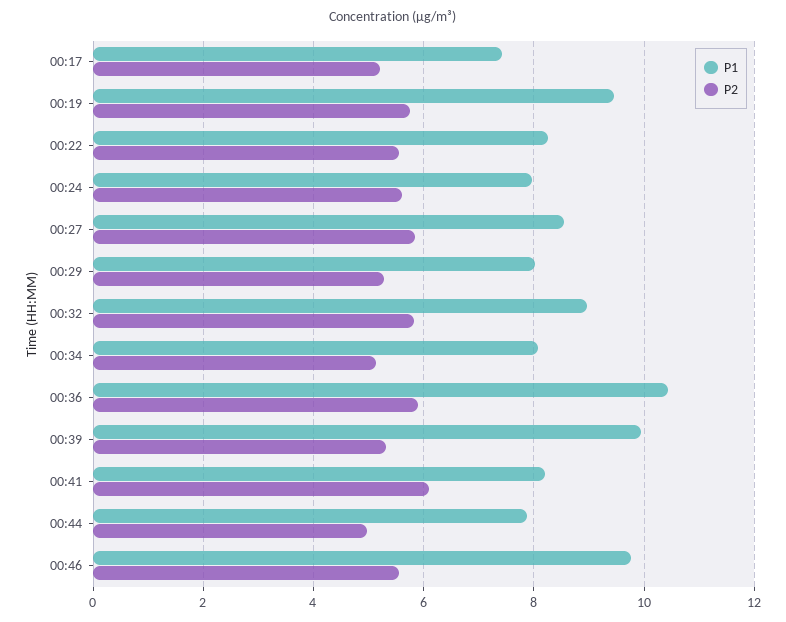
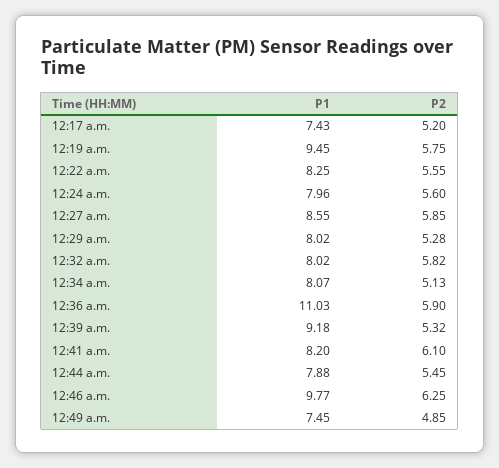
P1, 00:32: 9 -> 8.02
P1, 00:36: 10.4 -> 11.03
P1, 00:39: 10 -> 9.18
P2, 00:44: 5 -> 5.45
P2, 00:46: 5.6 -> 6.25
P1, 12:49 a.m.: none -> 7.45
P2, 12:49 a.m.: none -> 4.85

